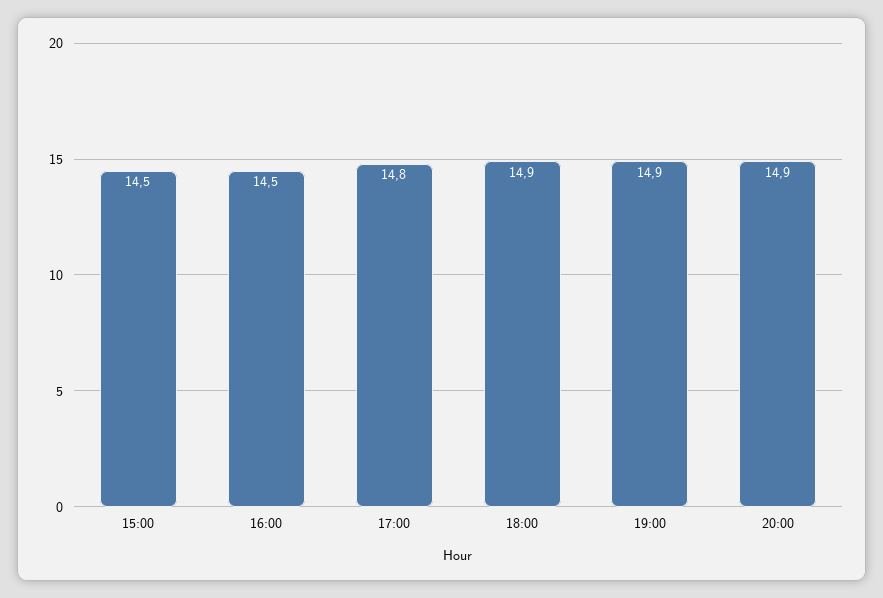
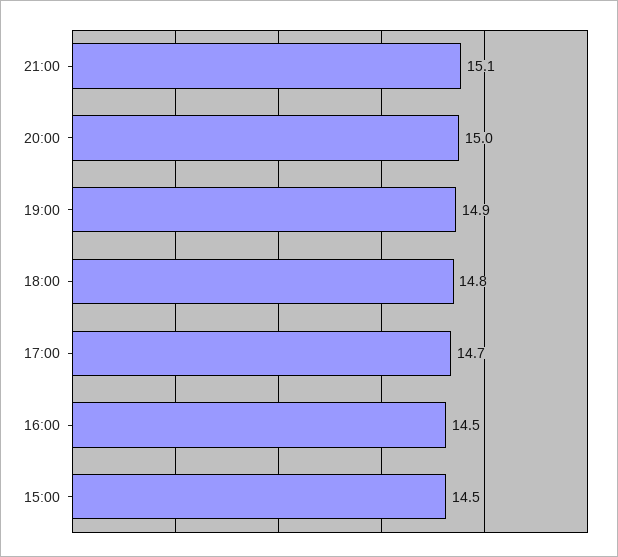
17:00: 14.8 -> 14.7
18:00: 14.9 -> 14.8
20:00: 14.9 -> 15
21:00: none -> 15.1

